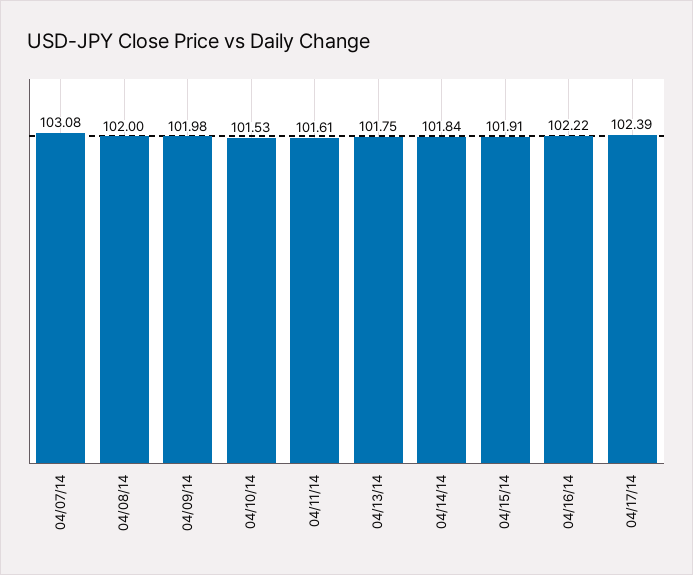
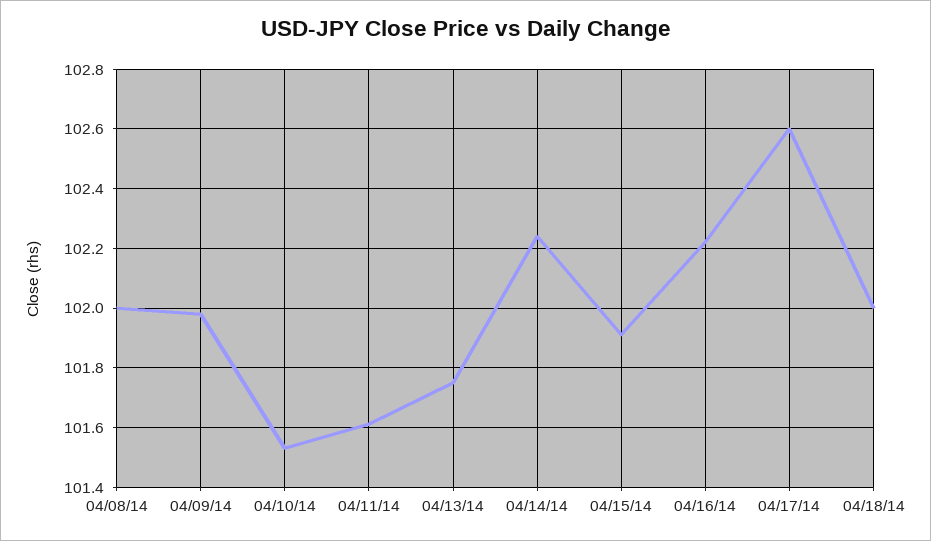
04/07/14: 103.08 -> none
04/14/14: 101.84 -> 102.25
04/17/14: 102.39 -> 102.6
04/18/14: none -> 102

